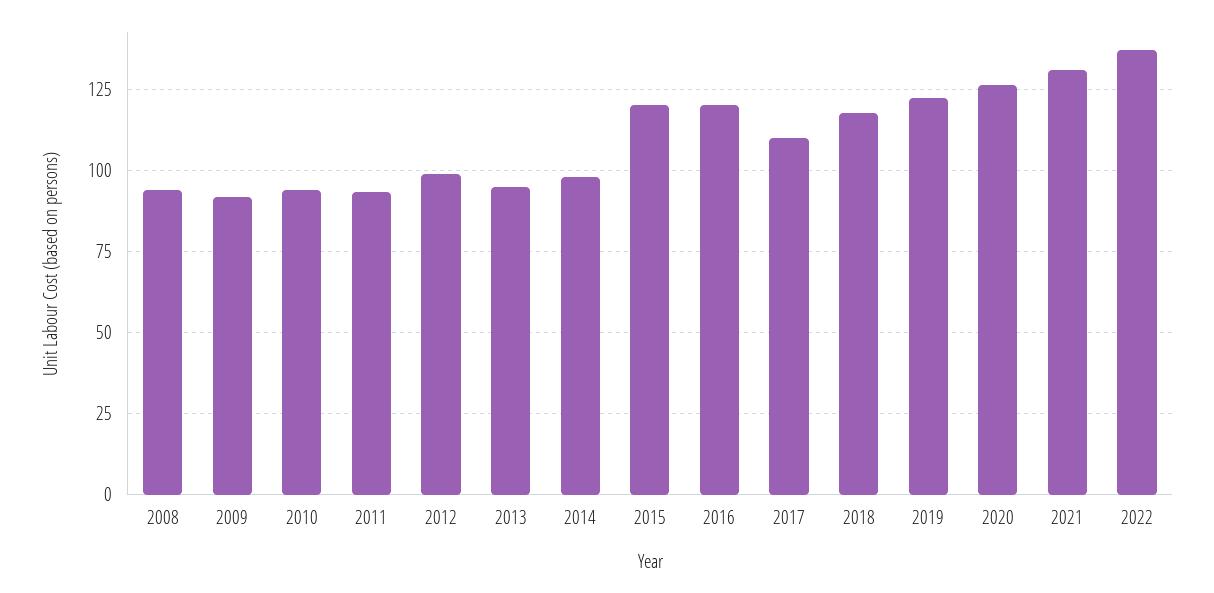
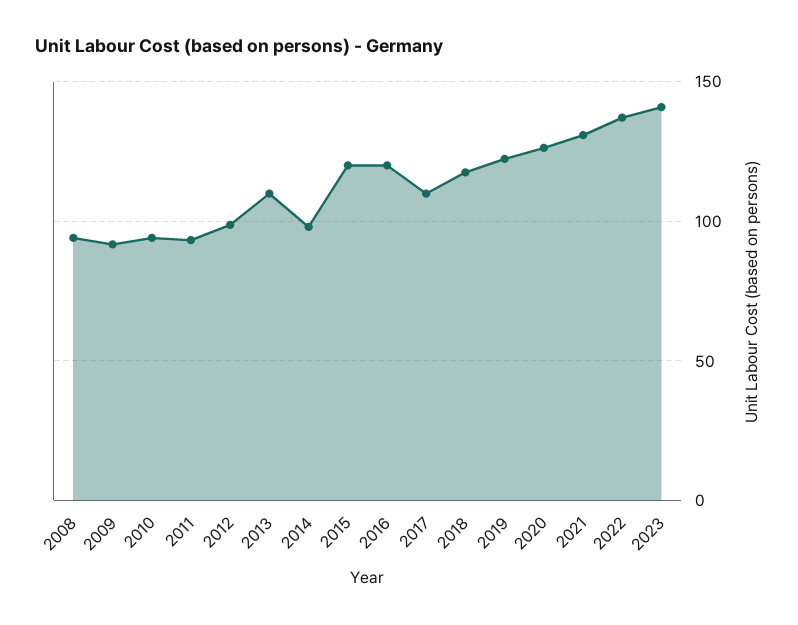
2013: 95 -> 110
2023: none -> 140

